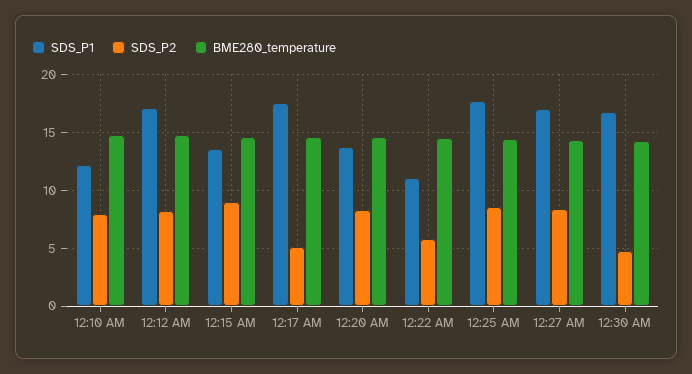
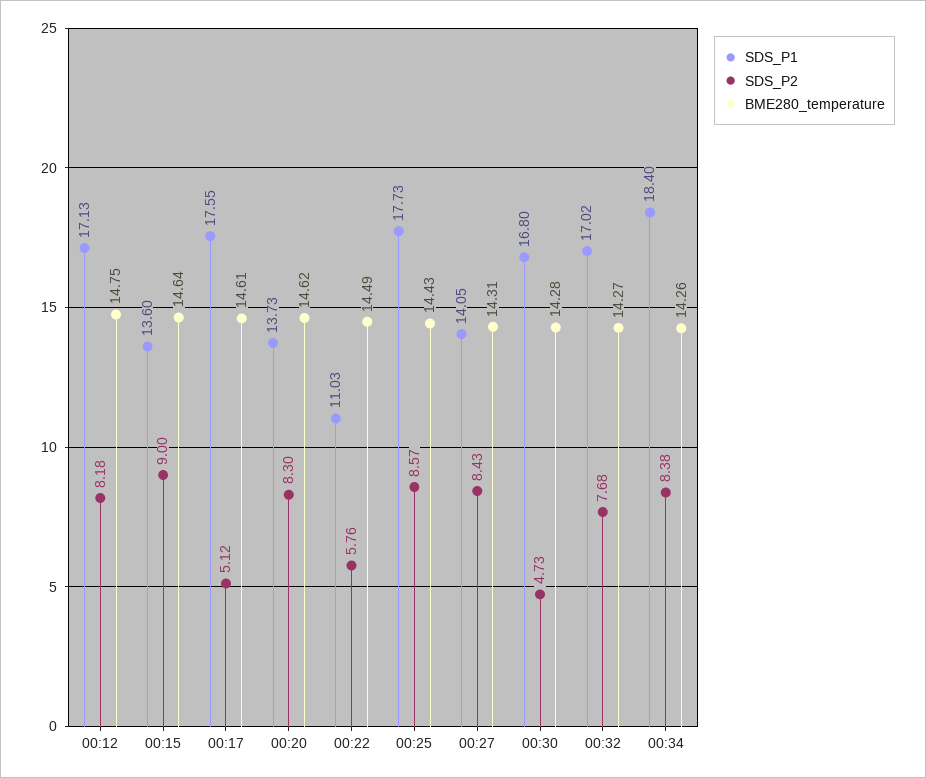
SDS_P1, 12:10 AM: 12 -> none
SDS_P2, 12:10 AM: 8 -> none
BME280_temperature, 12:10 AM: 15 -> none
SDS_P1, 12:27 AM: 17 -> 14.05
SDS_P1, 00:32: none -> 17.02
SDS_P2, 00:32: none -> 7.68
BME280_temperature, 00:32: none -> 14.27
SDS_P1, 00:34: none -> 18.4
SDS_P2, 00:34: none -> 8.38
BME280_temperature, 00:34: none -> 14.26

